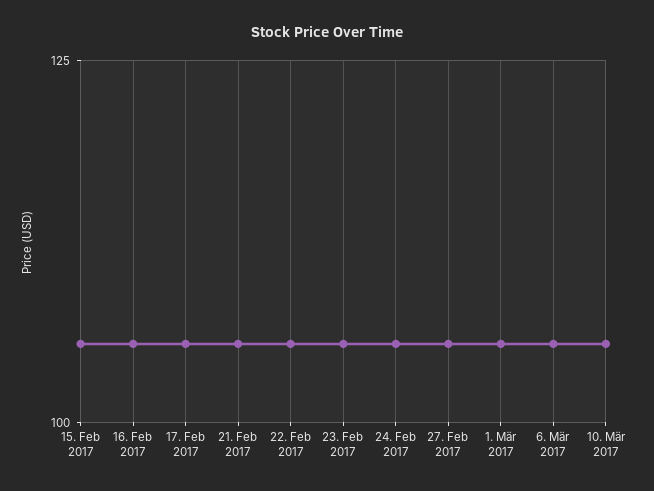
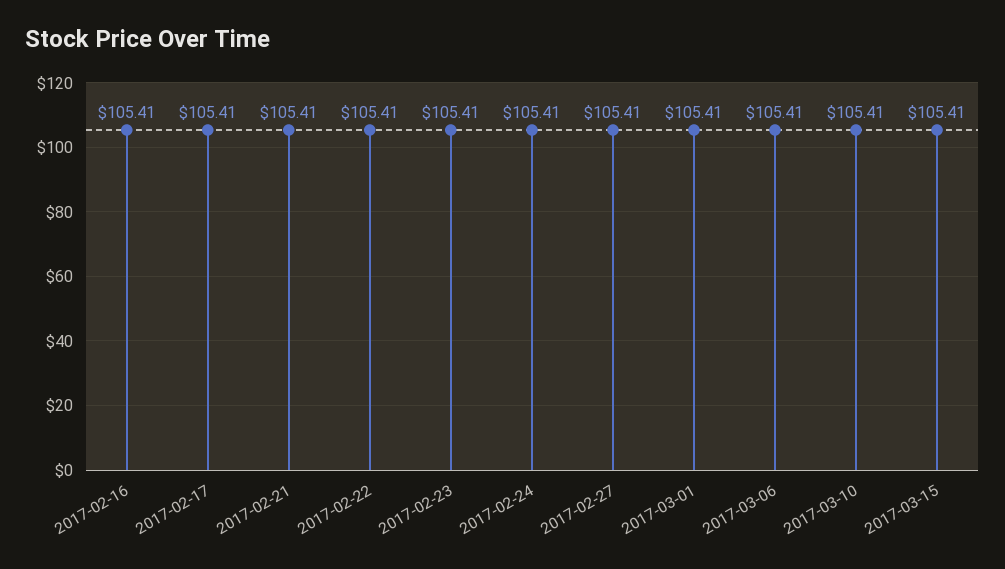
15. Feb 2017: 105 -> none
2017-03-15: none -> 105.41

